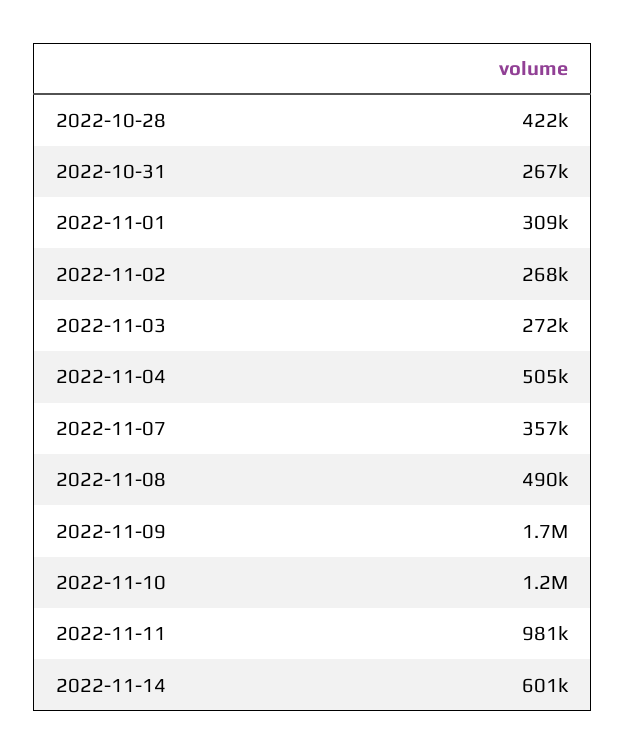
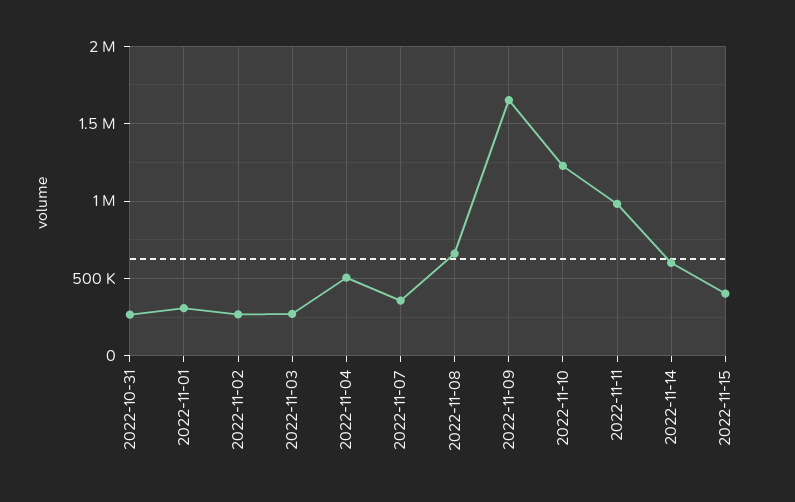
2022-10-28: 422000 -> none
2022-11-08: 490000 -> 650000
2022-11-15: none -> 400000

